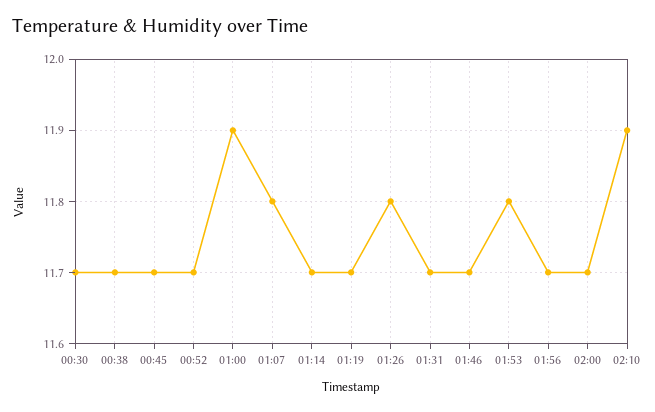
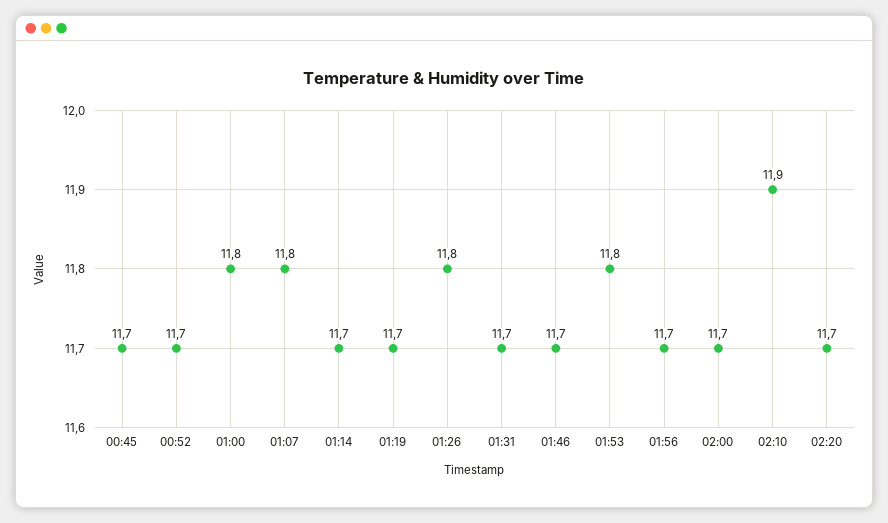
00:30: 11.7 -> none
00:38: 11.7 -> none
01:00: 11.9 -> 11.8
02:20: none -> 11.7

